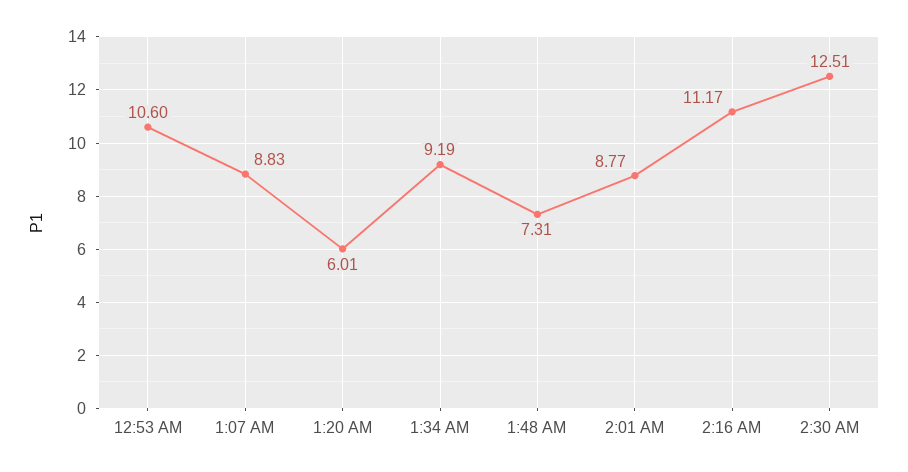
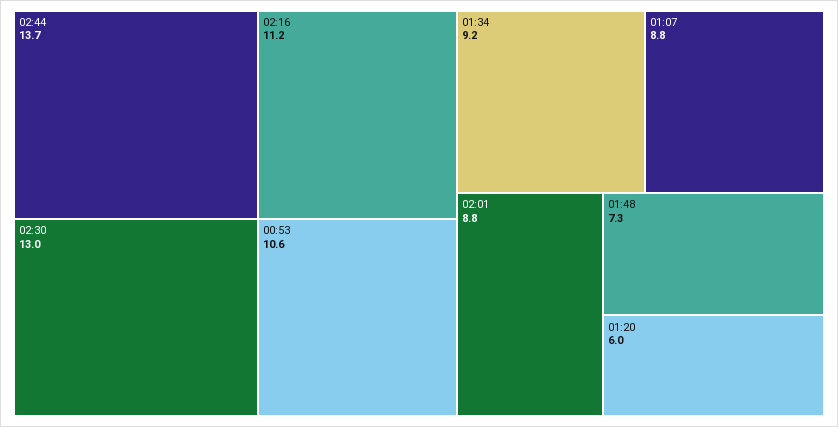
2:30 AM: 12.51 -> 13
02:44: none -> 13.7

